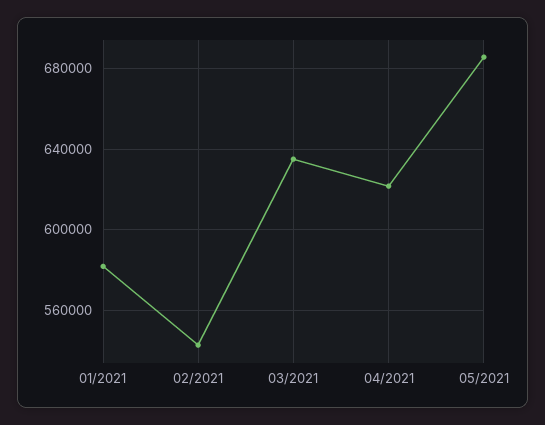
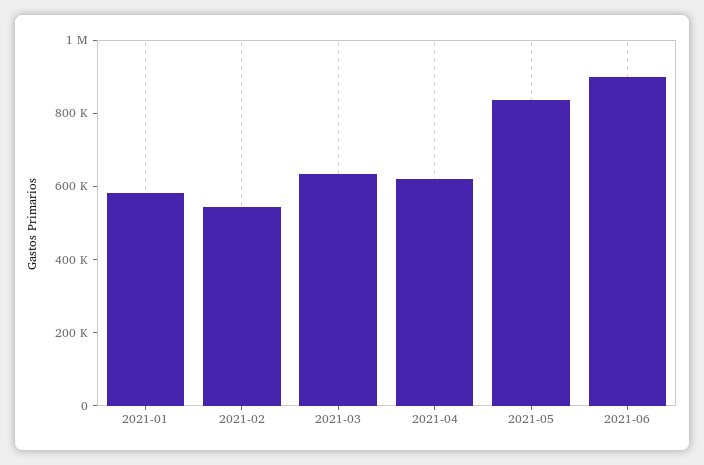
05/2021: 685000 -> 850000
2021-06: none -> 900000

